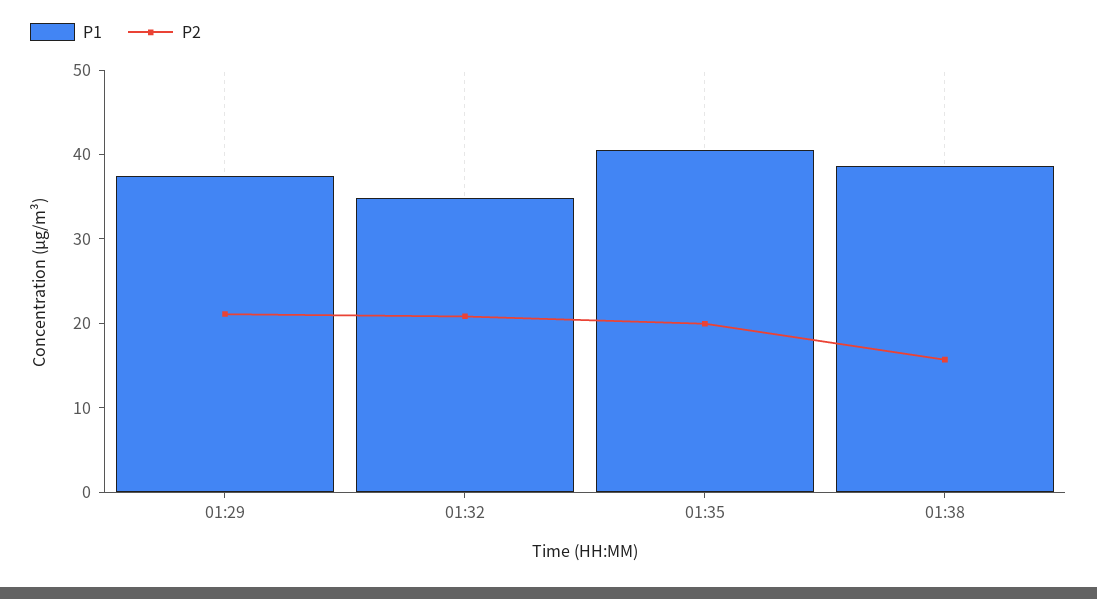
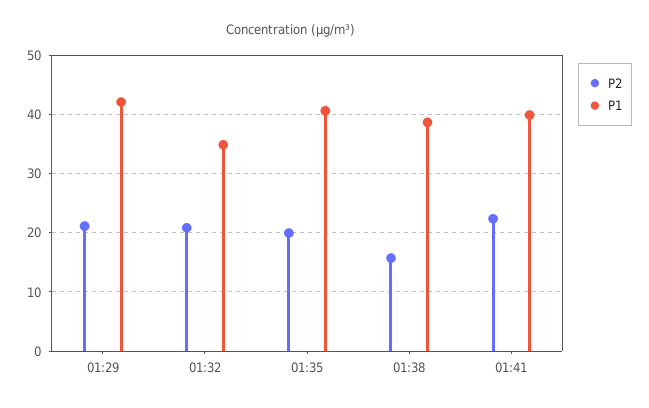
P1, 01:29: 38 -> 42
P2, 01:41: none -> 22
P1, 01:41: none -> 40

